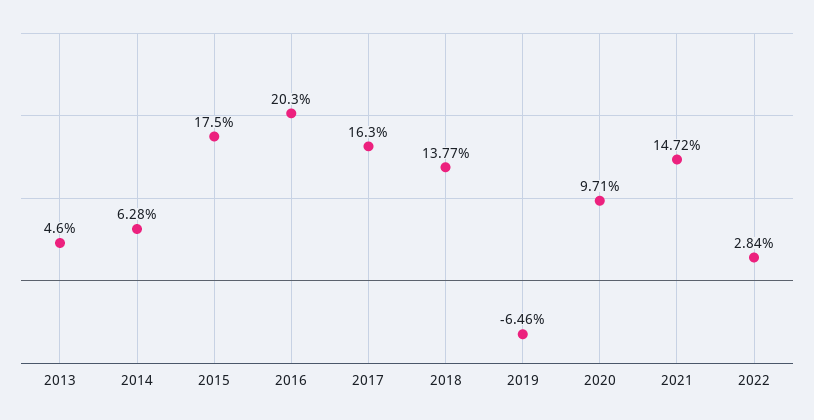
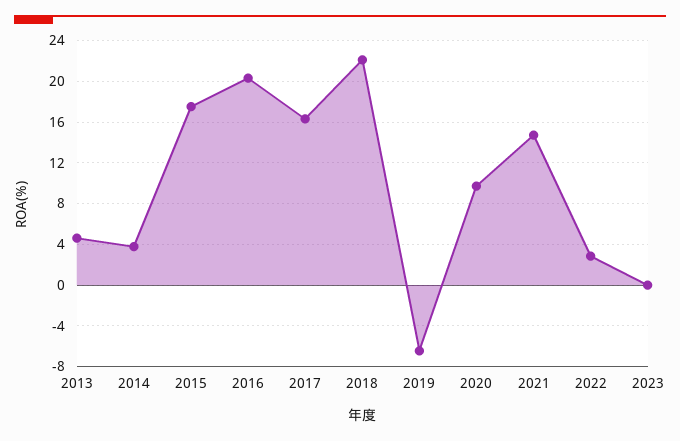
2014: 6.28 -> 4
2018: 13.77 -> 22
2023: none -> 0

